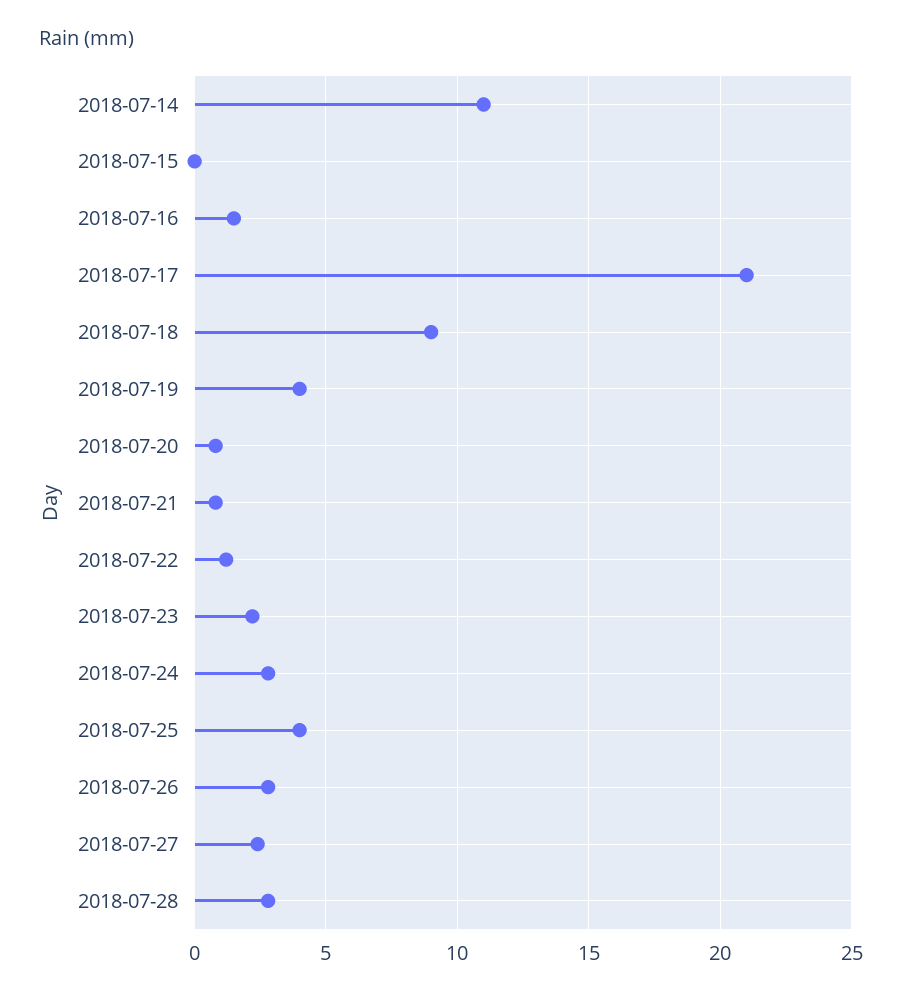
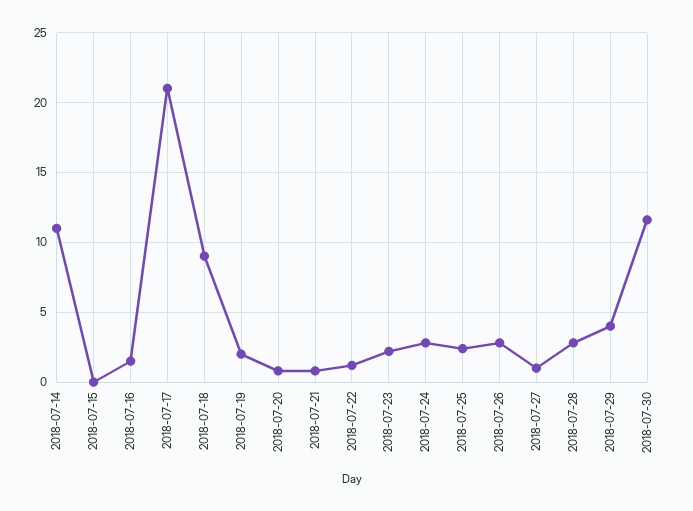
2018-07-19: 4 -> 2
2018-07-25: 4 -> 2.5
2018-07-27: 2.5 -> 1
2018-07-29: none -> 4
2018-07-30: none -> 11.5

